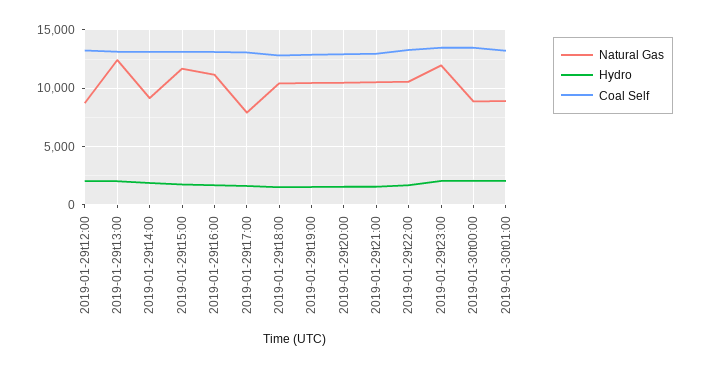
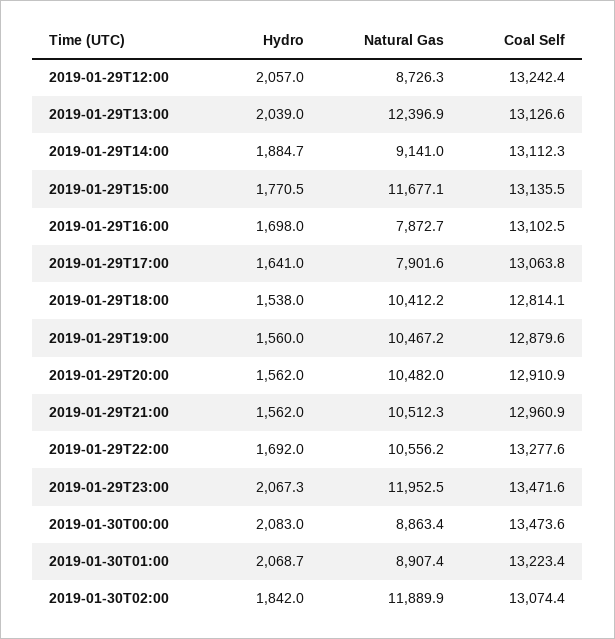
Natural Gas, 2019-01-29t16:00: 11000 -> 7872.7
Hydro, 2019-01-30T02:00: none -> 1842
Natural Gas, 2019-01-30T02:00: none -> 11889.9
Coal Self, 2019-01-30T02:00: none -> 13074.4

